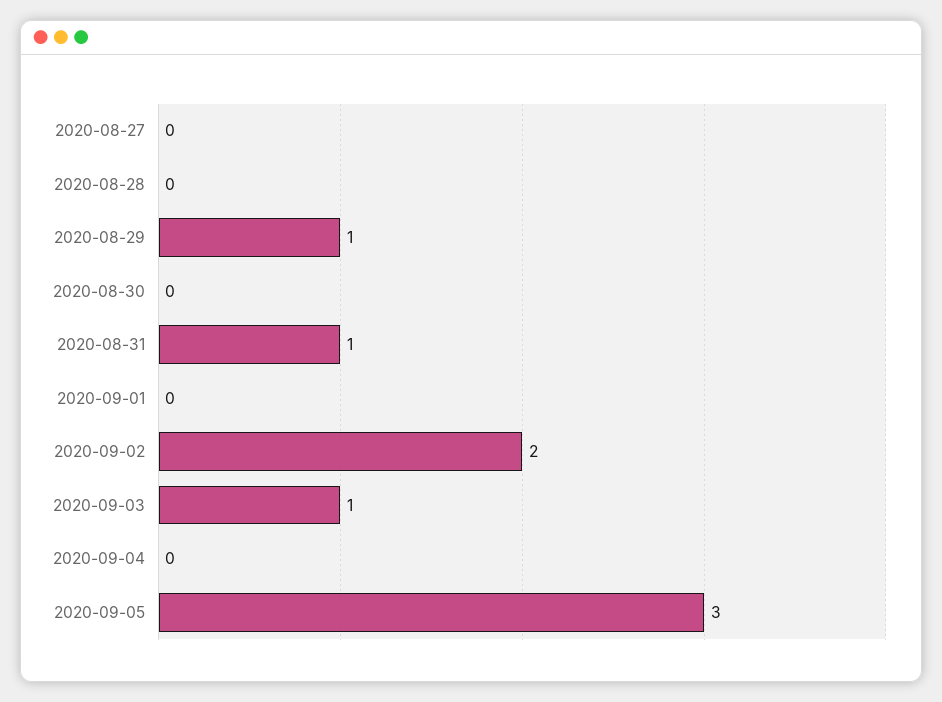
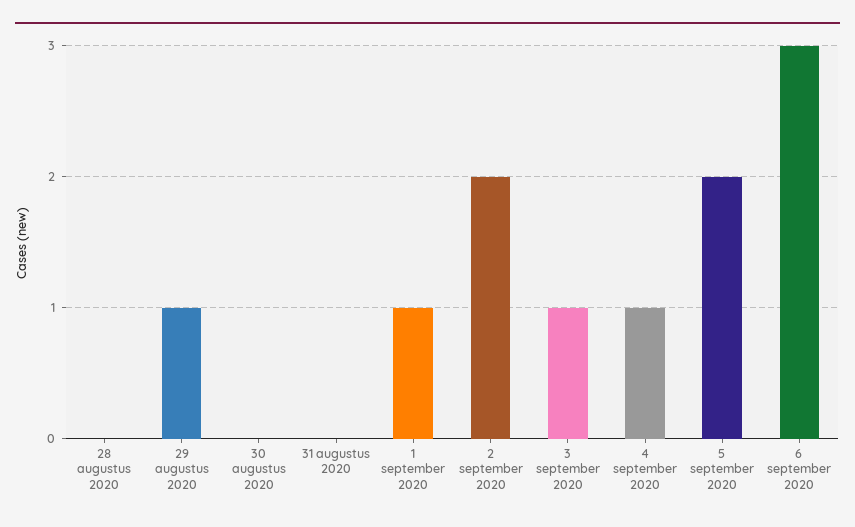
2020-08-27: 0 -> none
2020-08-31: 1 -> 0
2020-09-01: 0 -> 1
2020-09-04: 0 -> 1
2020-09-05: 3 -> 2
6 september 2020: none -> 3

